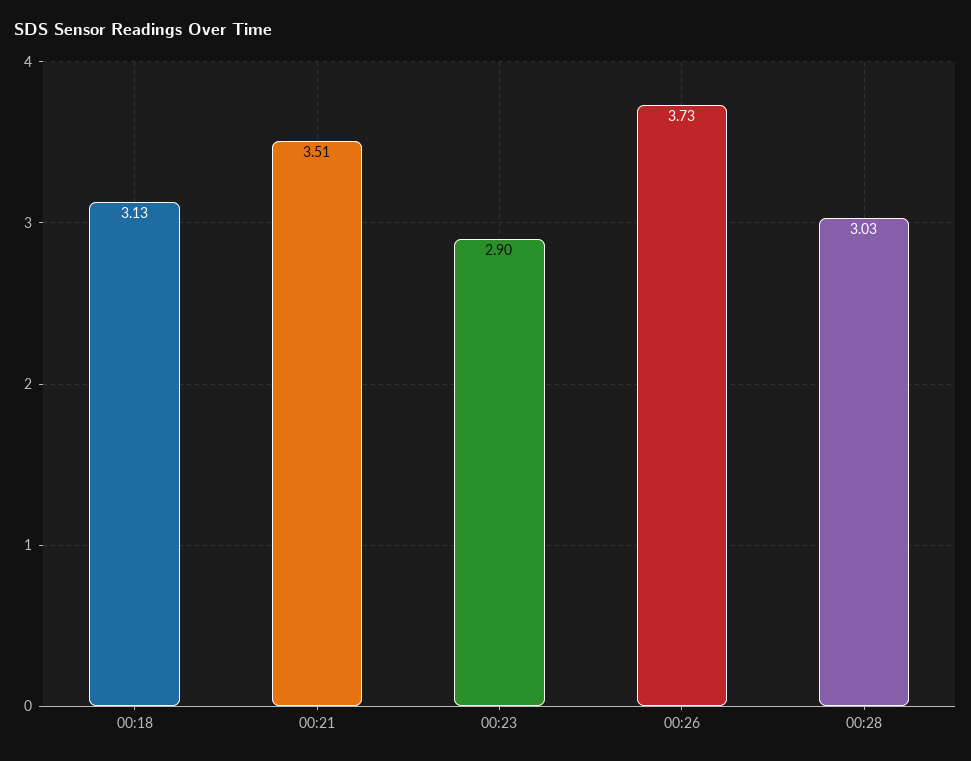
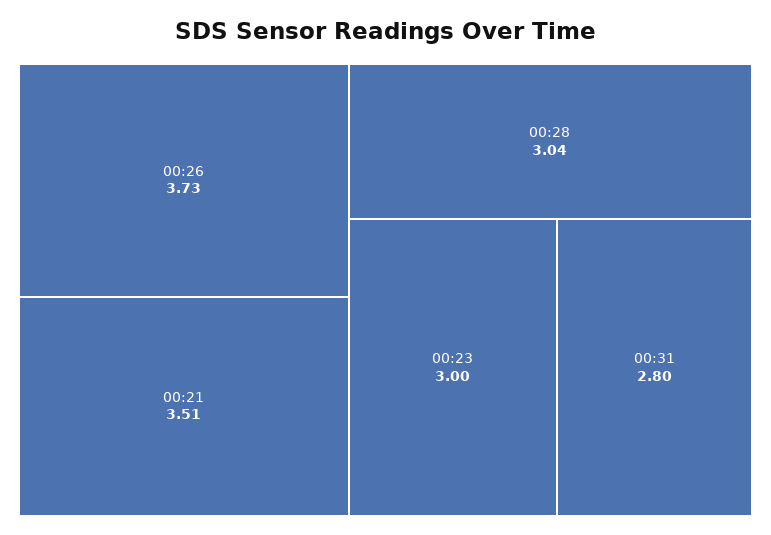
00:18: 3.13 -> none
00:23: 2.9 -> 3
00:28: 3.03 -> 3.04
00:31: none -> 2.8

